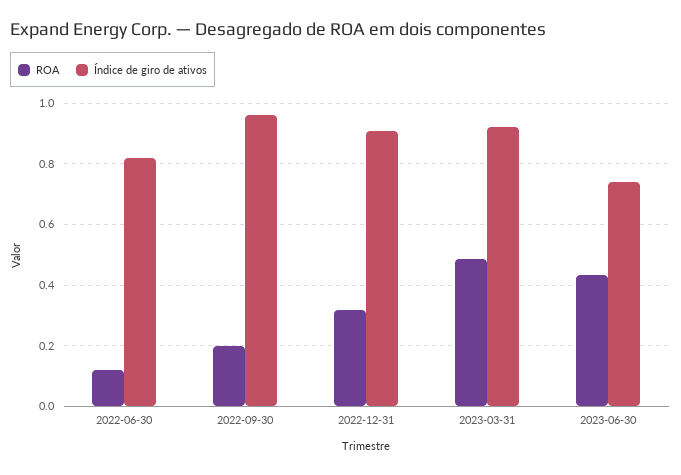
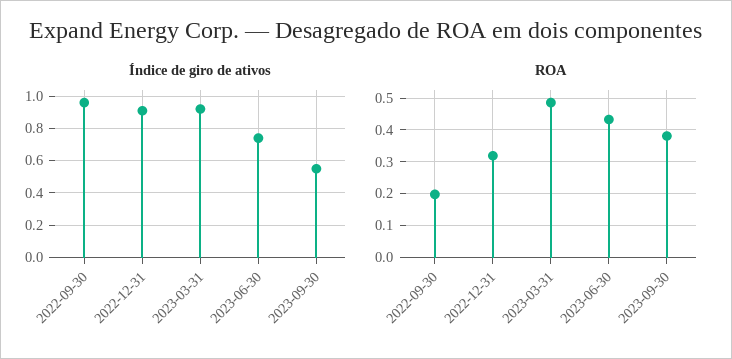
ROA, 2022-06-30: 0.12 -> none
Índice de giro de ativos, 2022-06-30: 0.82 -> none
Índice de giro de ativos, 2023-09-30: none -> 0.55
ROA, 2023-09-30: none -> 0.38

